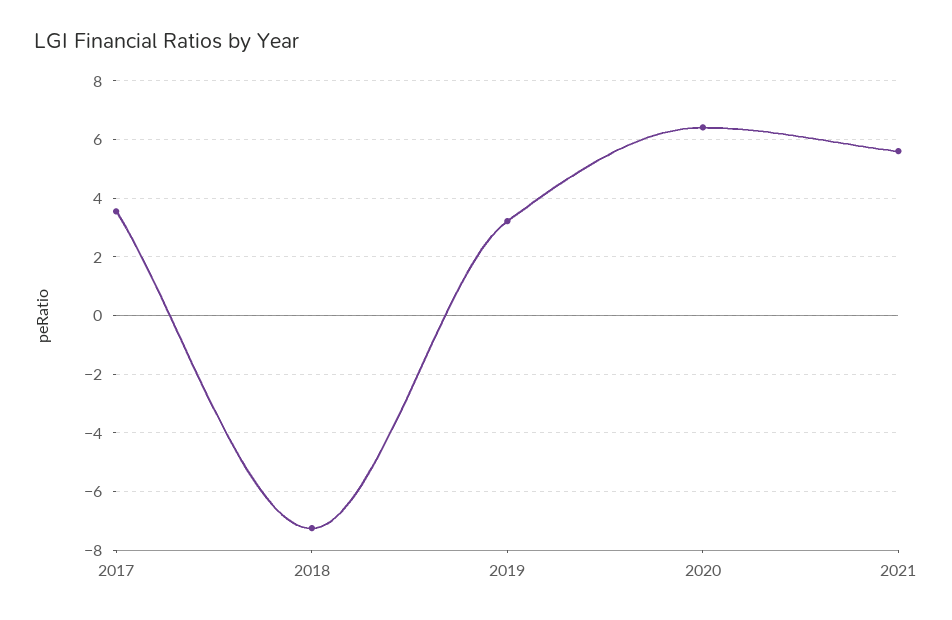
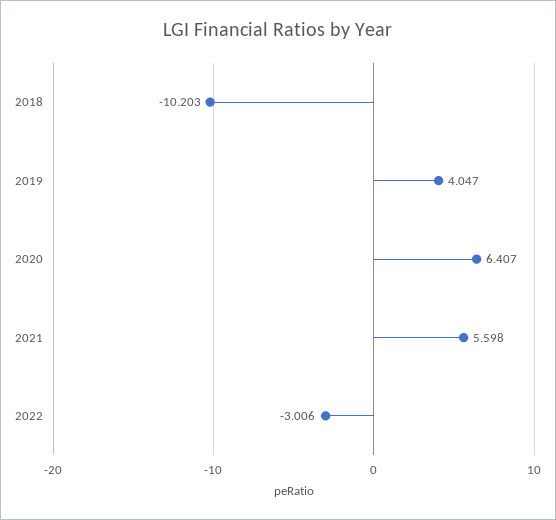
2017: 3.5 -> none
2018: -7.25 -> -10.203
2019: 3.25 -> 4.047
2022: none -> -3.006

